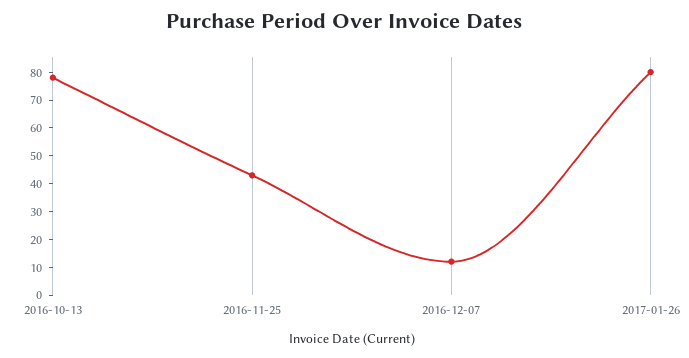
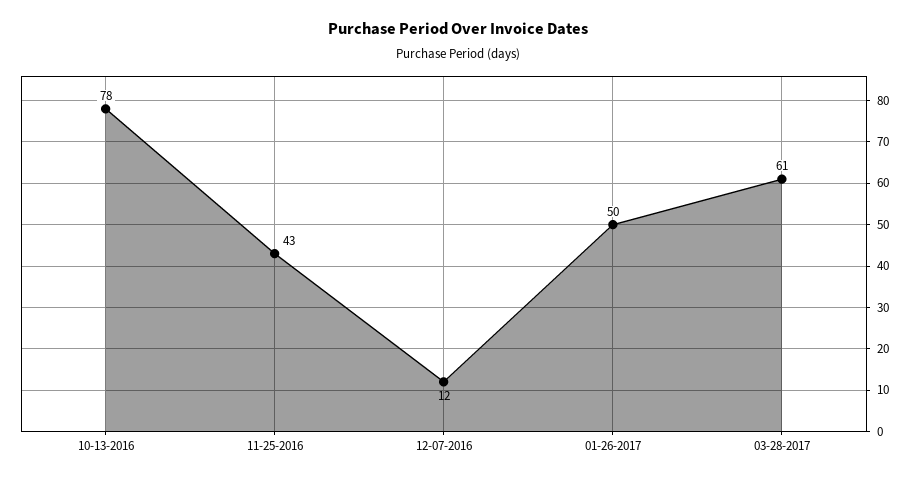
2017-01-26: 80 -> 50
03-28-2017: none -> 61

